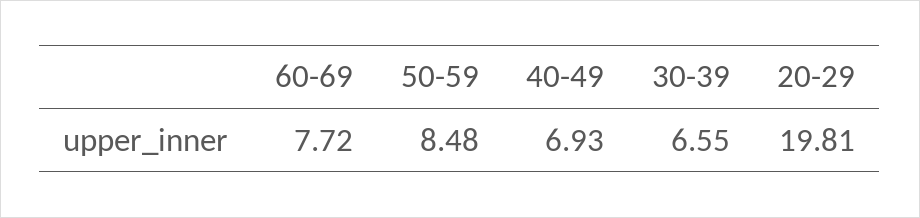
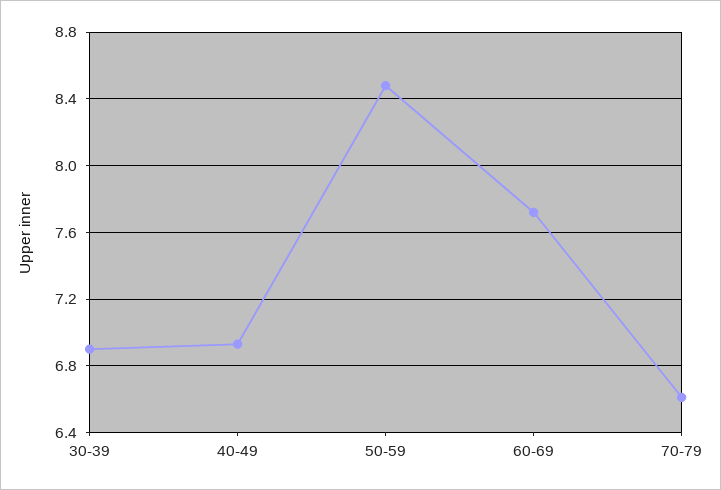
30-39: 6.55 -> 6.9
20-29: 19.81 -> none
70-79: none -> 6.6

